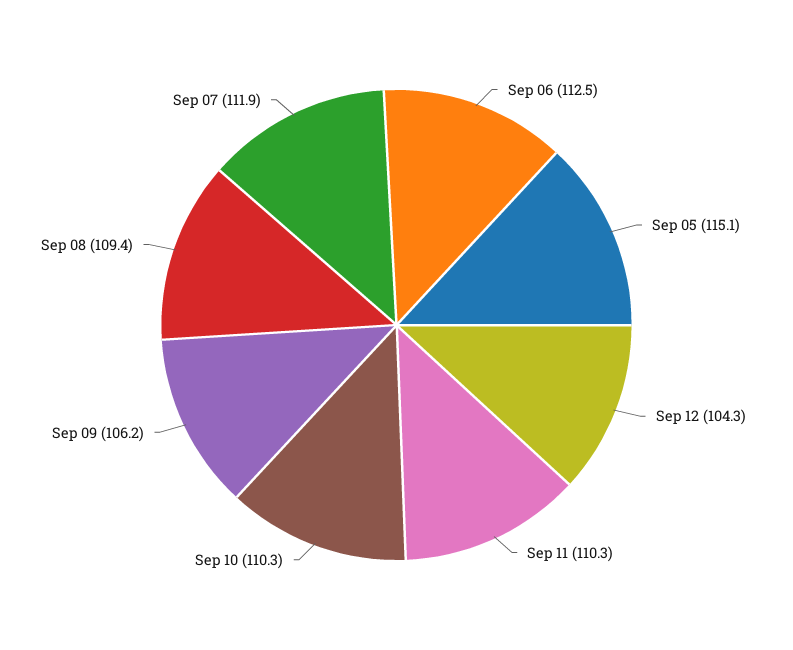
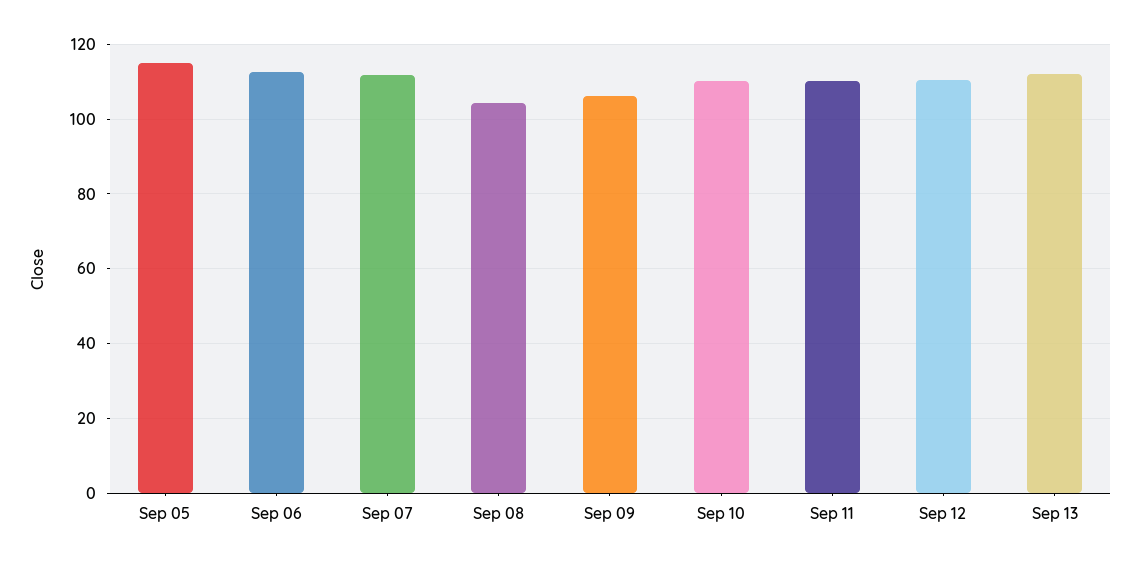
Sep 12: 104.3 -> 110
Sep 08: 109.4 -> 104
Sep 13: none -> 112

